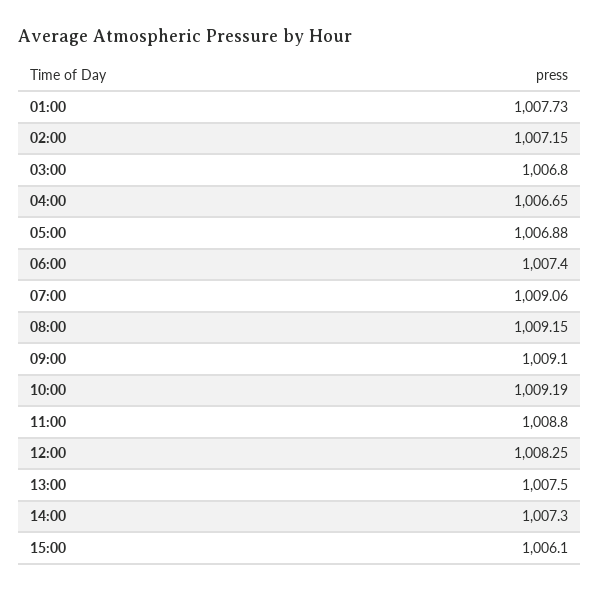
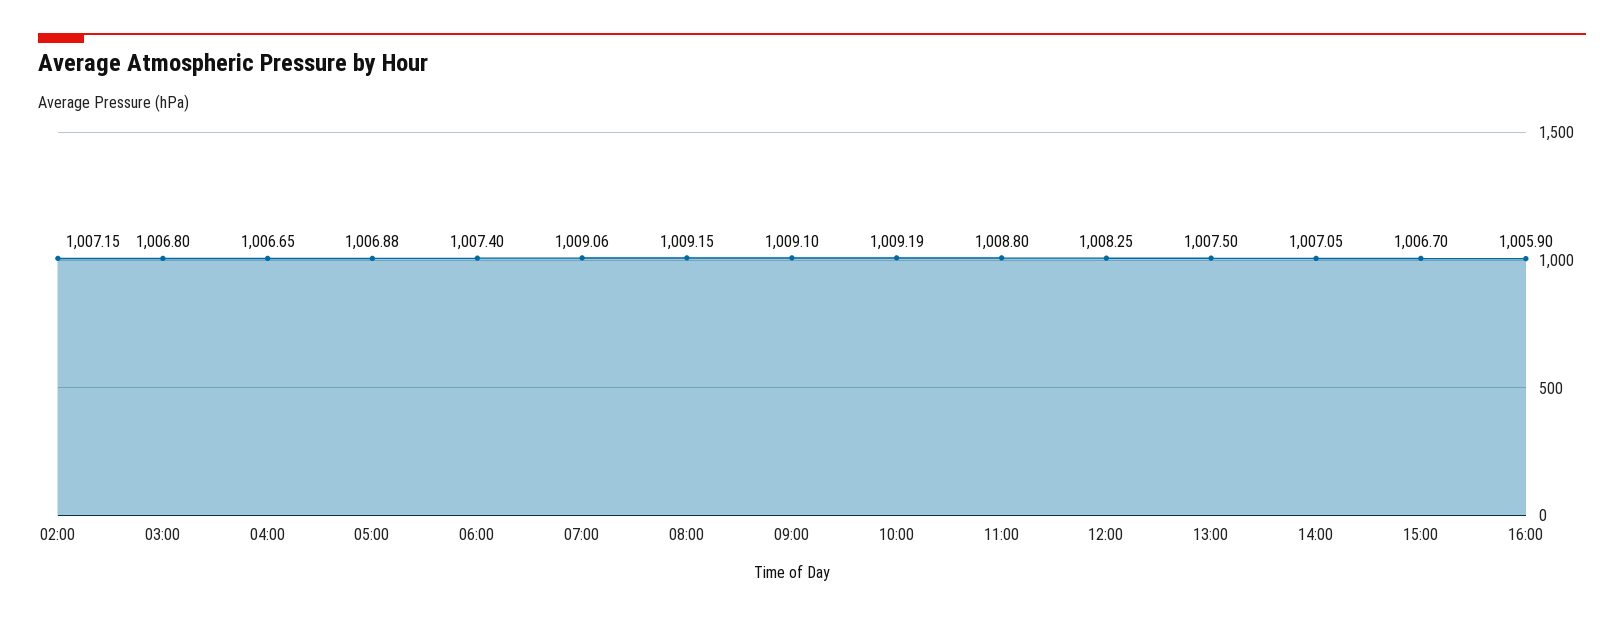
01:00: 1007.73 -> none
14:00: 1007.3 -> 1007.05
15:00: 1006.1 -> 1006.7
16:00: none -> 1005.9

